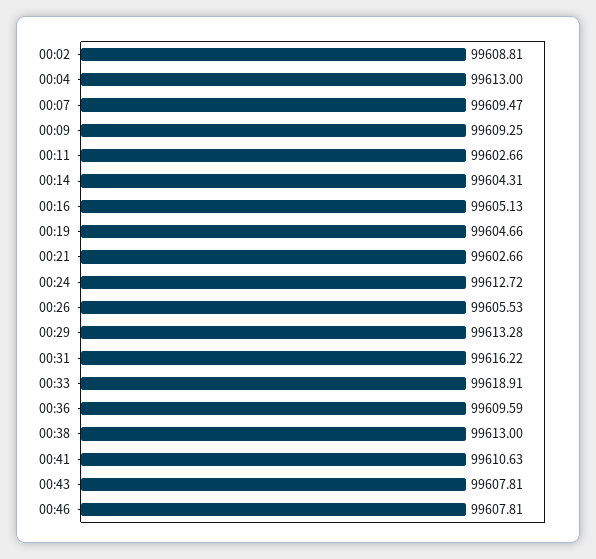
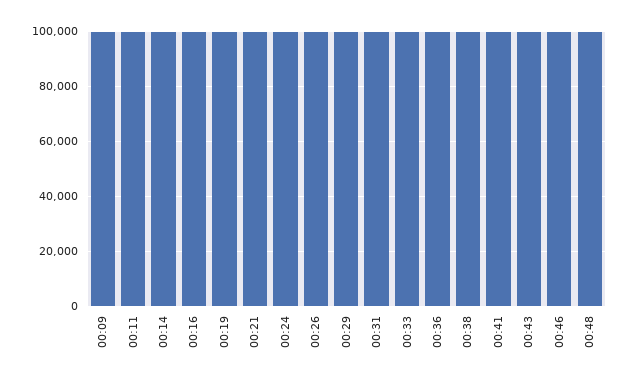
00:02: 99608.81 -> none
00:04: 99613 -> none
00:07: 99609.47 -> none
00:48: none -> 100000

